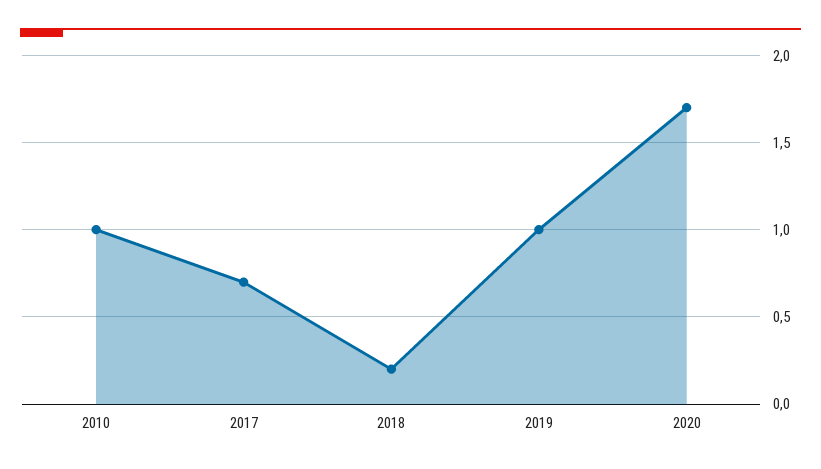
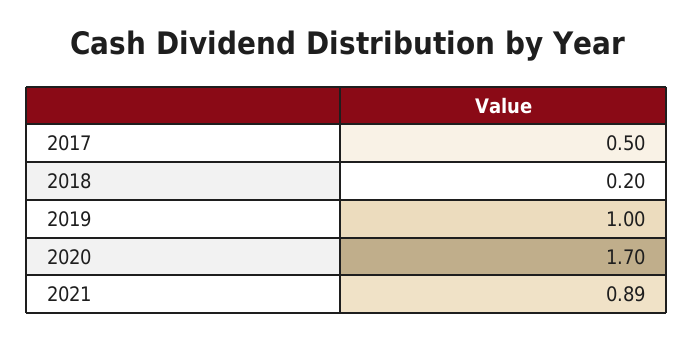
2010: 1 -> none
2017: 0.7 -> 0.5
2021: none -> 0.89

